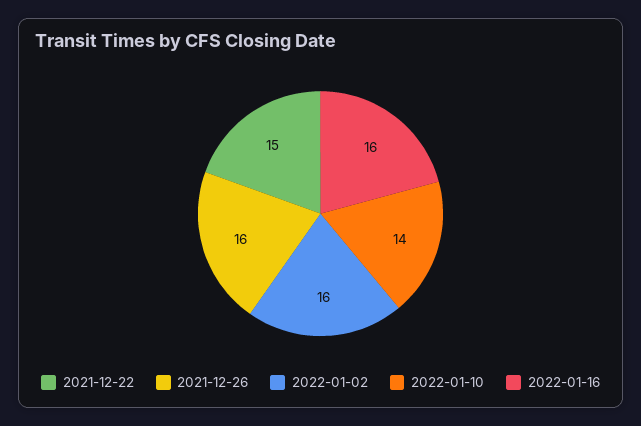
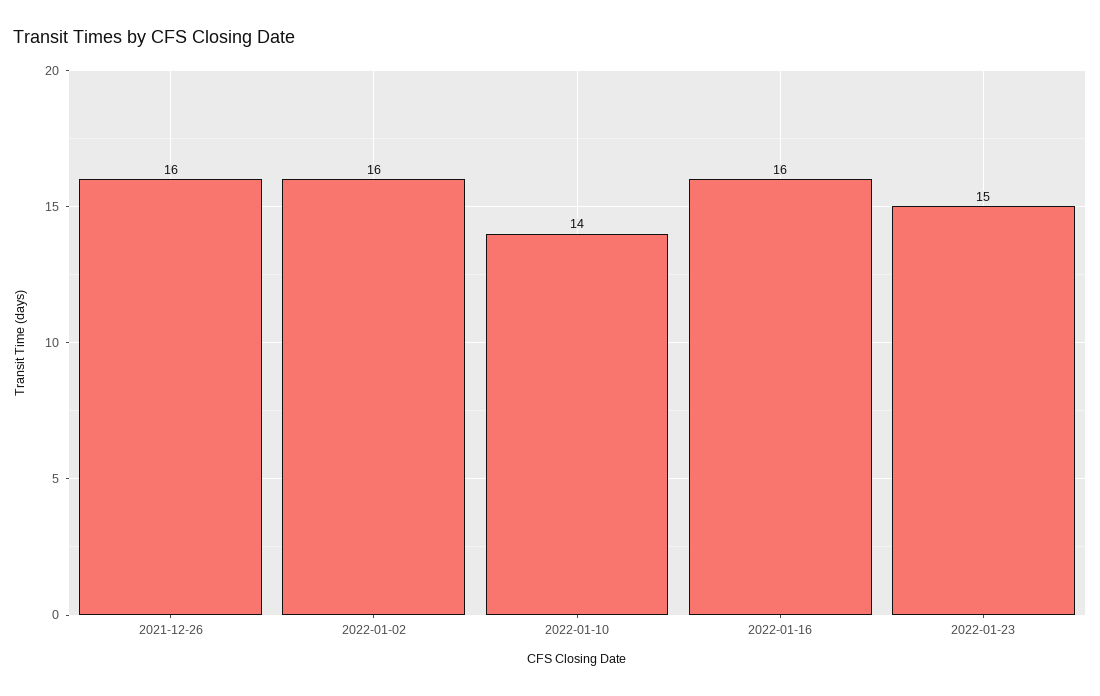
2021-12-22: 15 -> none
2022-01-23: none -> 15

